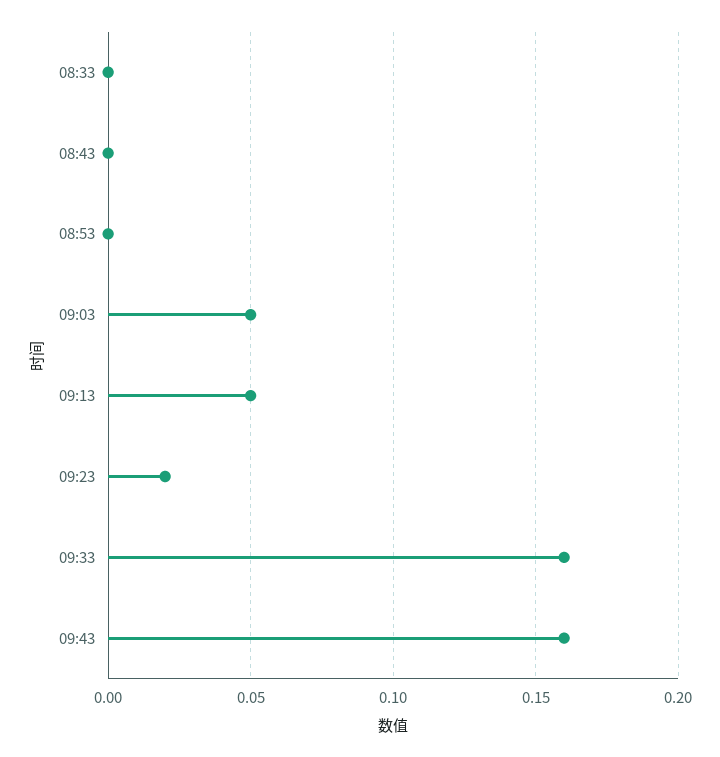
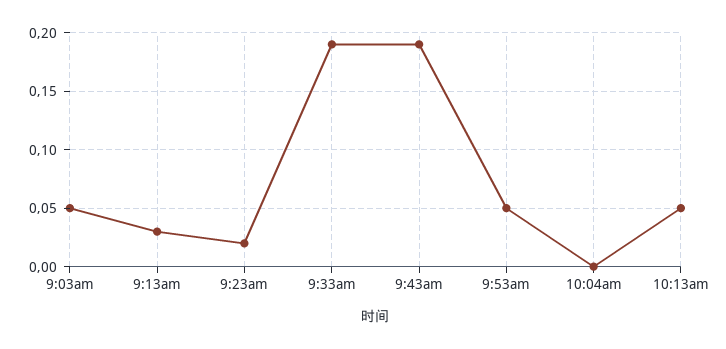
08:33: 0 -> none
08:43: 0 -> none
08:53: 0 -> none
09:13: 0.05 -> 0.03
09:33: 0.16 -> 0.19
09:43: 0.16 -> 0.19
9:53am: none -> 0.05
10:04am: none -> 0
10:13am: none -> 0.05

